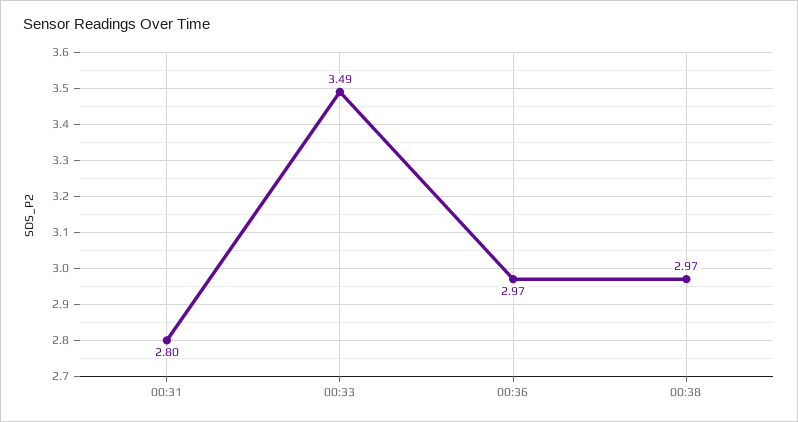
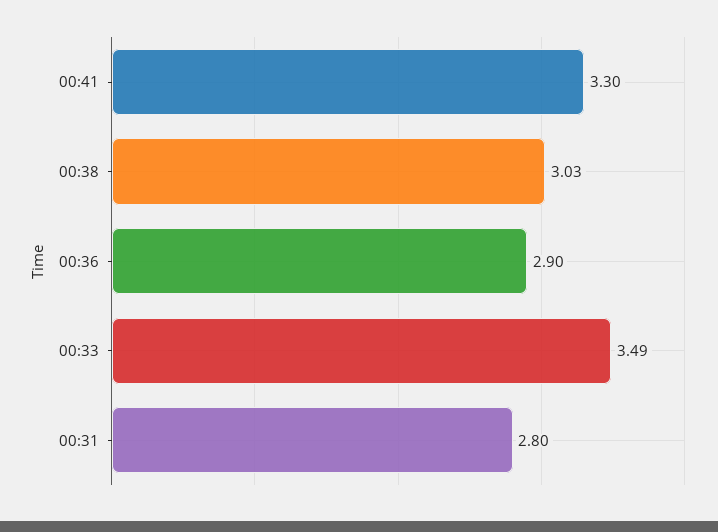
00:36: 2.97 -> 2.9
00:38: 2.97 -> 3.03
00:41: none -> 3.3

